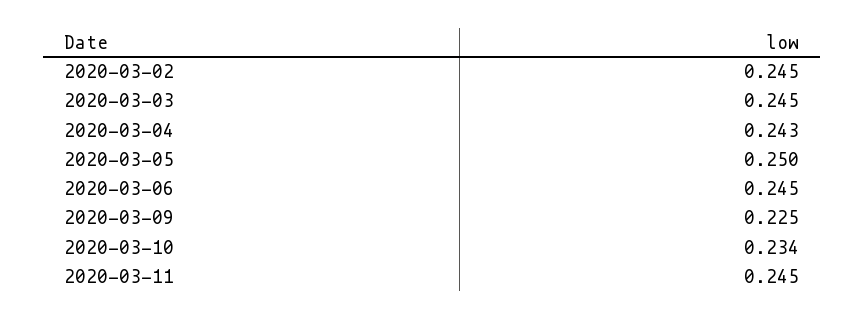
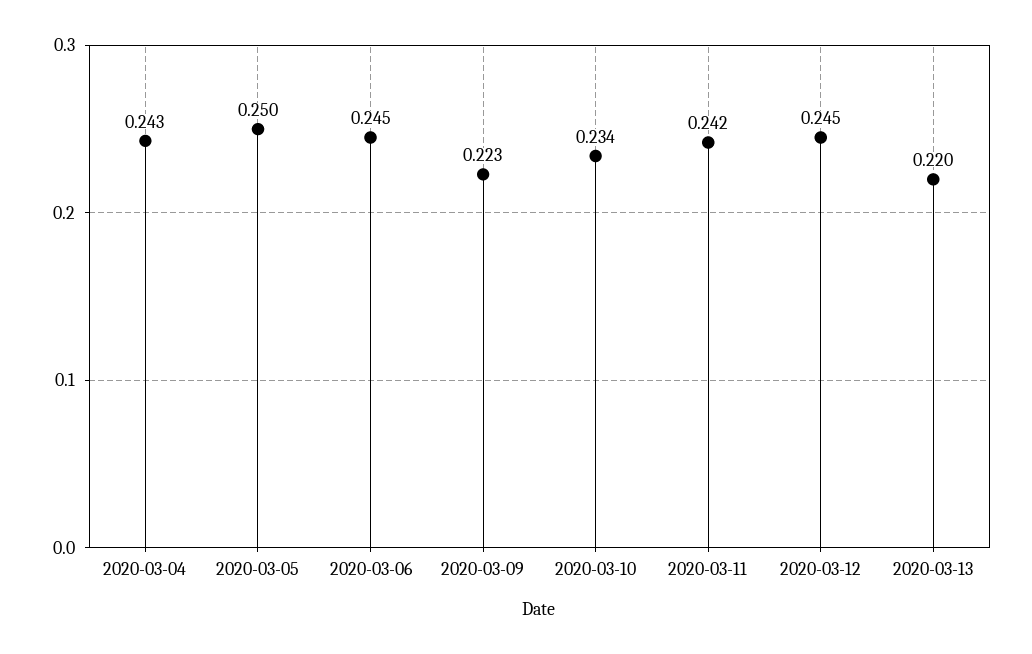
2020-03-02: 0.245 -> none
2020-03-03: 0.245 -> none
2020-03-09: 0.225 -> 0.223
2020-03-11: 0.245 -> 0.242
2020-03-12: none -> 0.245
2020-03-13: none -> 0.22

